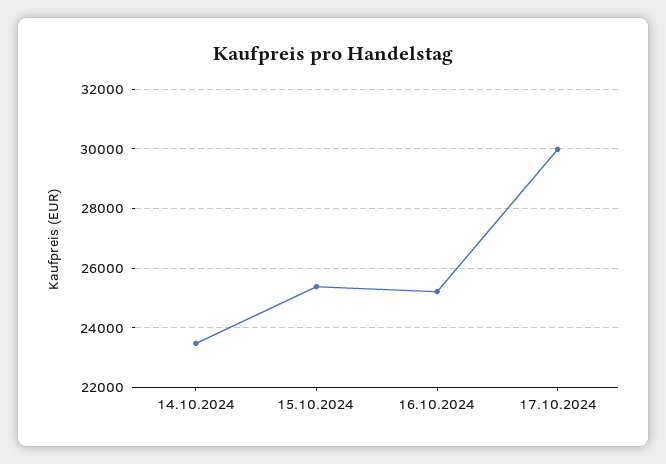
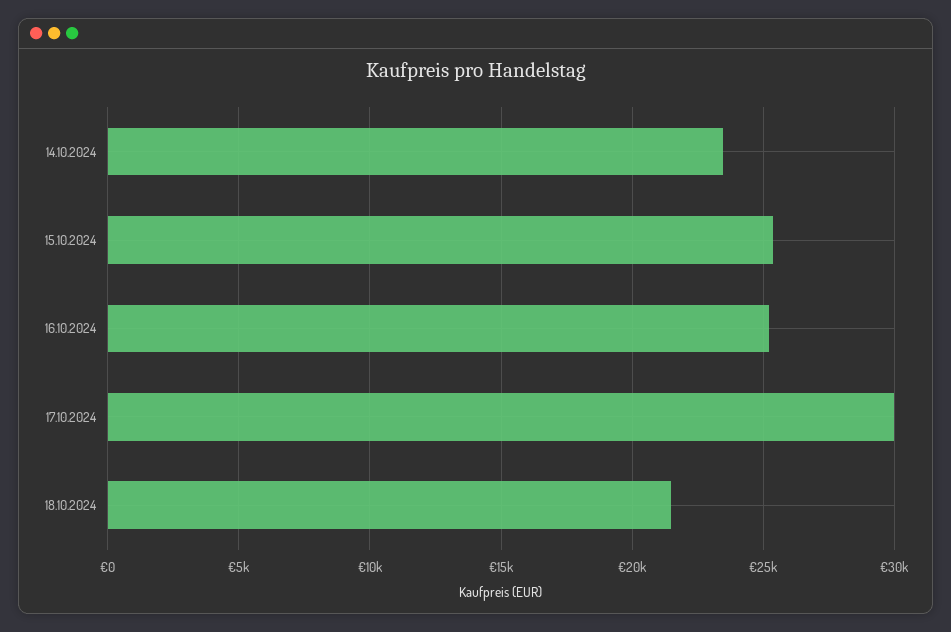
18.10.2024: none -> 21500

